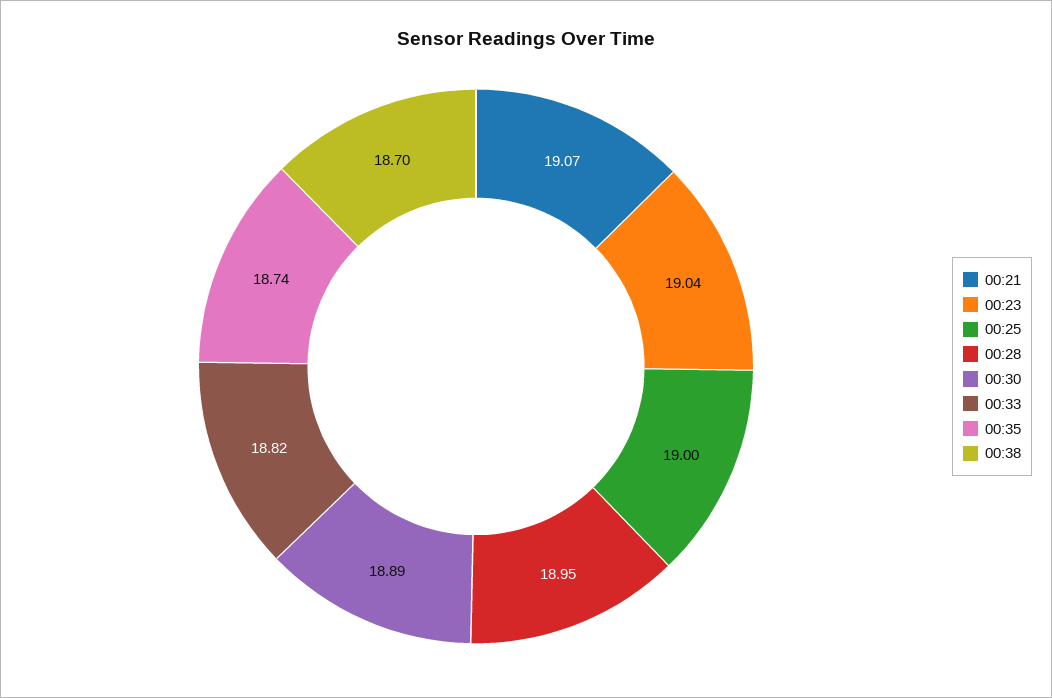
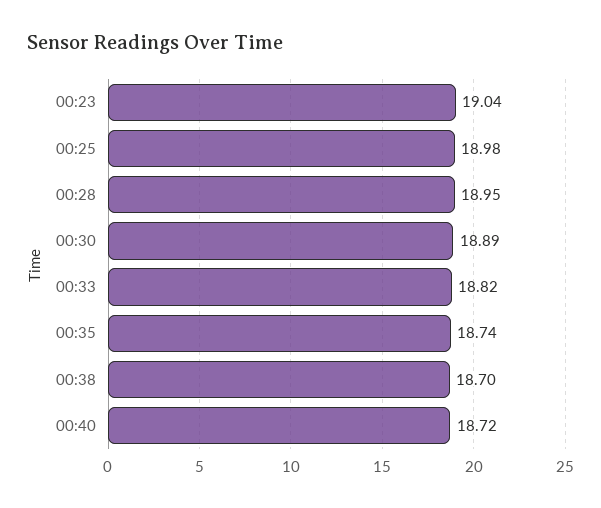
00:21: 19.07 -> none
00:25: 19 -> 18.98
00:40: none -> 18.72

